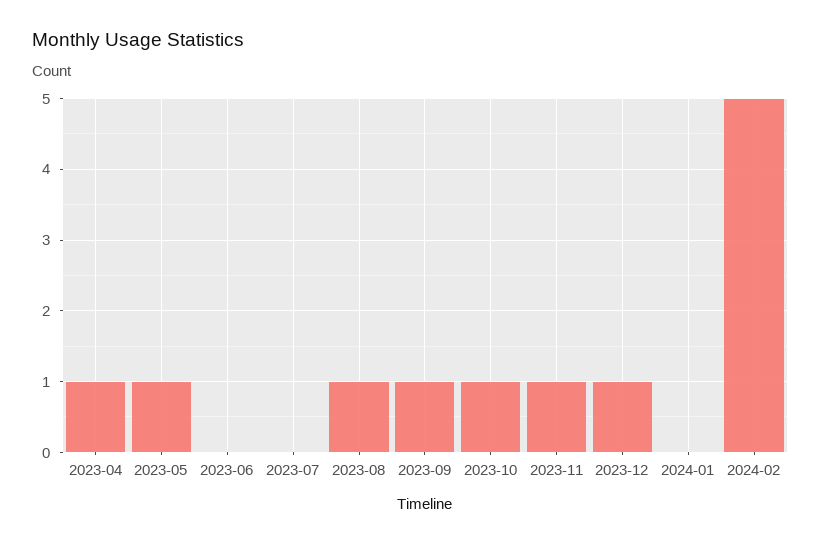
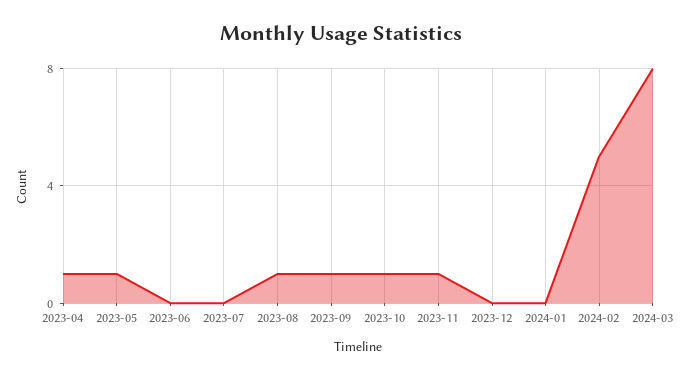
2023-12: 1 -> 0
2024-03: none -> 8

